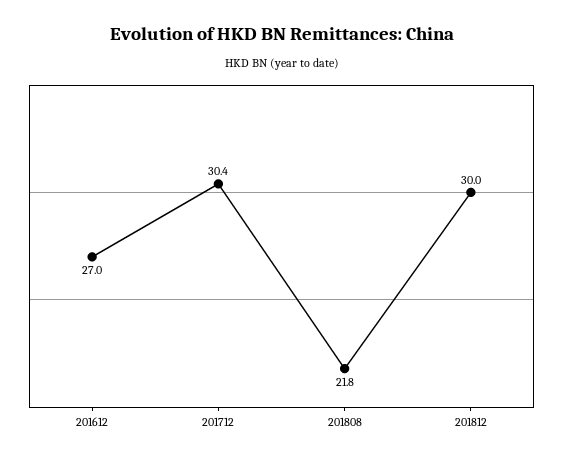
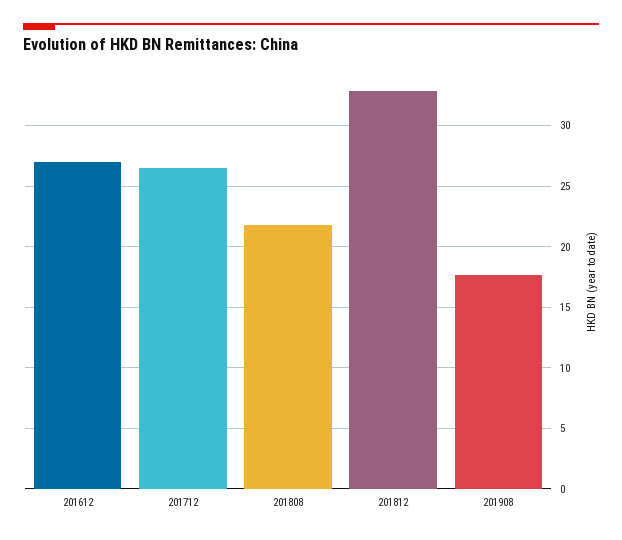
201712: 30.4 -> 26.5
201812: 30 -> 33
201908: none -> 17.5

